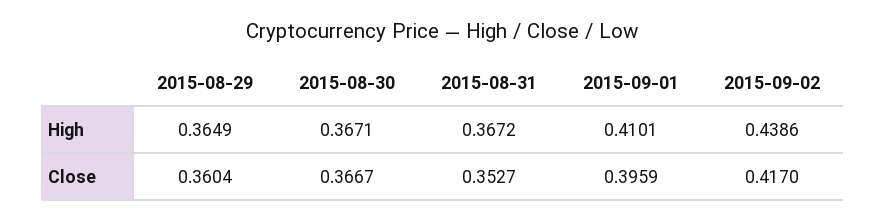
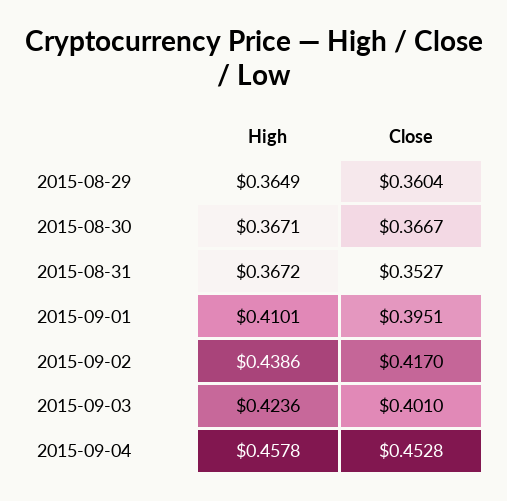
2015-09-01, Close: 0.3959 -> 0.3951
2015-09-03, High: none -> 0.4236
2015-09-03, Close: none -> 0.401
2015-09-04, High: none -> 0.4578
2015-09-04, Close: none -> 0.4528

